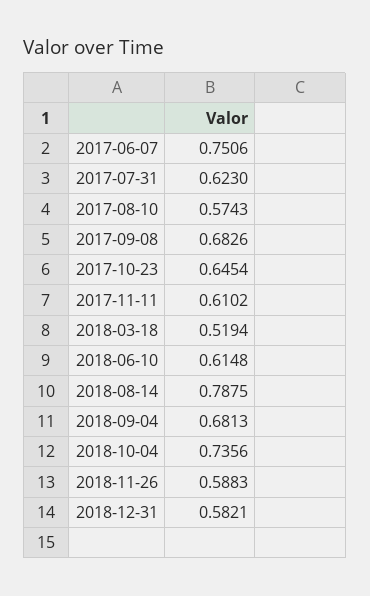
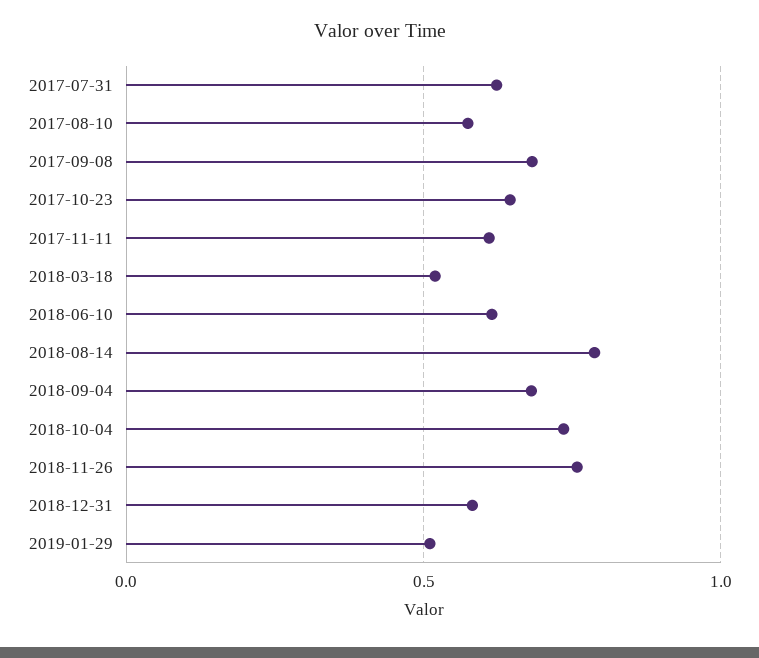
2017-06-07: 0.7506 -> none
2018-11-26: 0.5883 -> 0.75
2019-01-29: none -> 0.5

